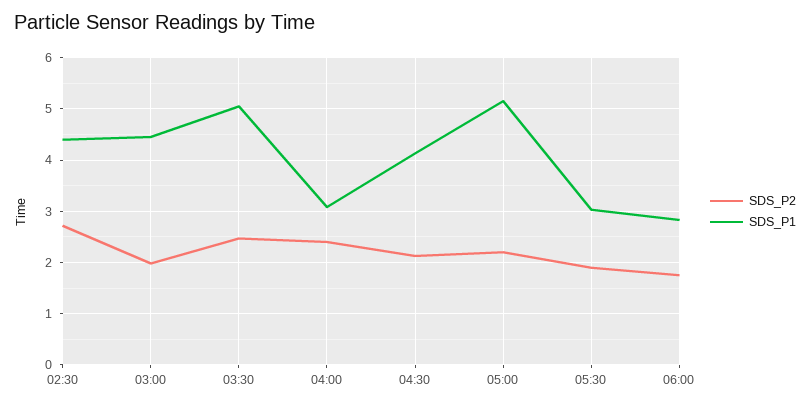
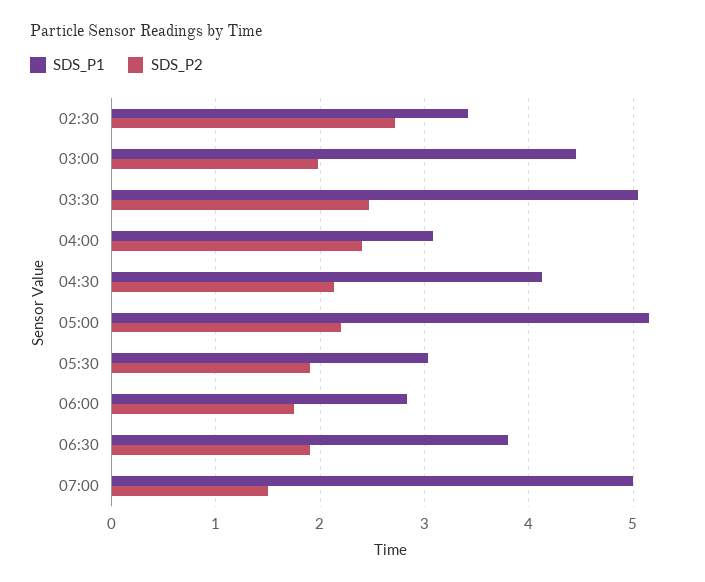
SDS_P1, 02:30: 4.4 -> 3.4
SDS_P1, 06:30: none -> 3.8
SDS_P2, 06:30: none -> 1.9
SDS_P1, 07:00: none -> 5
SDS_P2, 07:00: none -> 1.5

